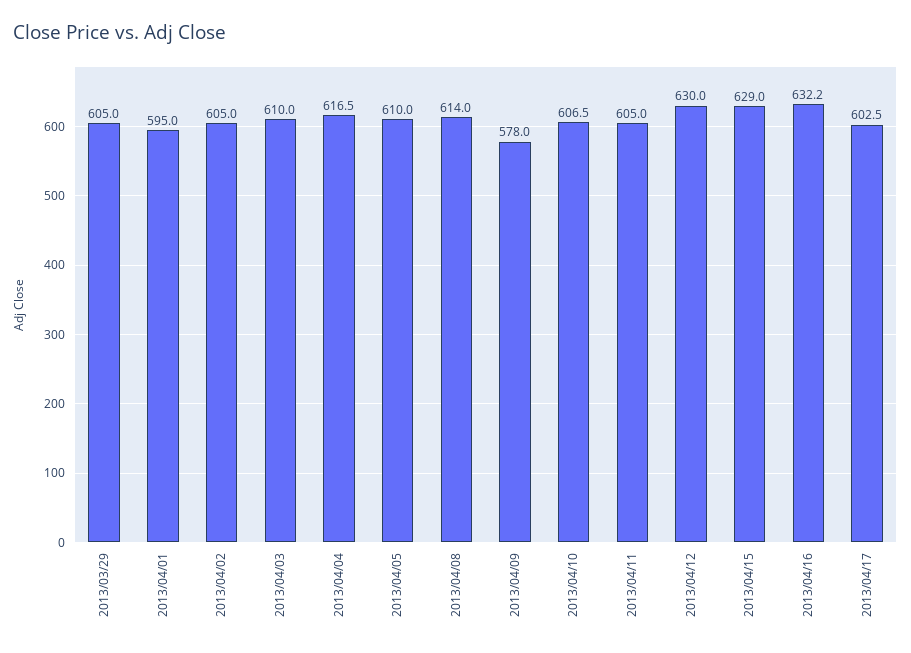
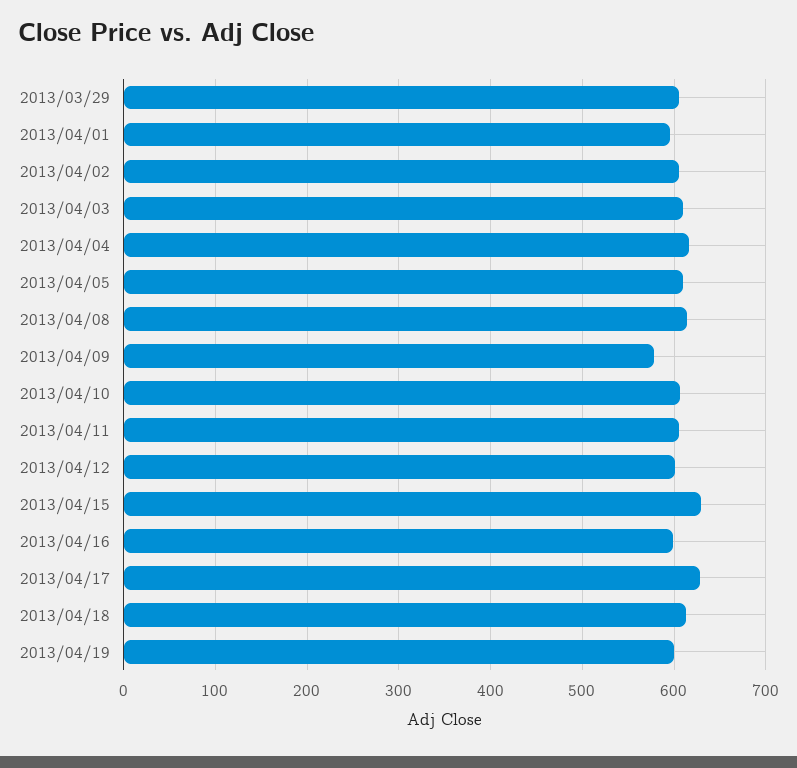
2013/04/12: 630 -> 600
2013/04/16: 632.2 -> 600
2013/04/17: 602.5 -> 630
2013/04/18: none -> 610
2013/04/19: none -> 600

